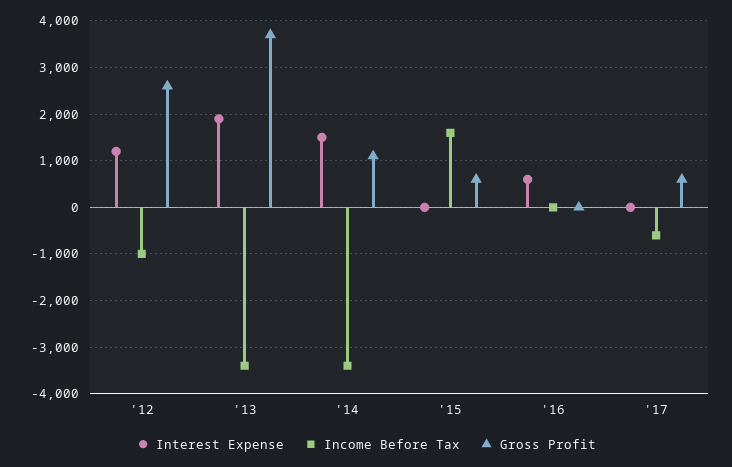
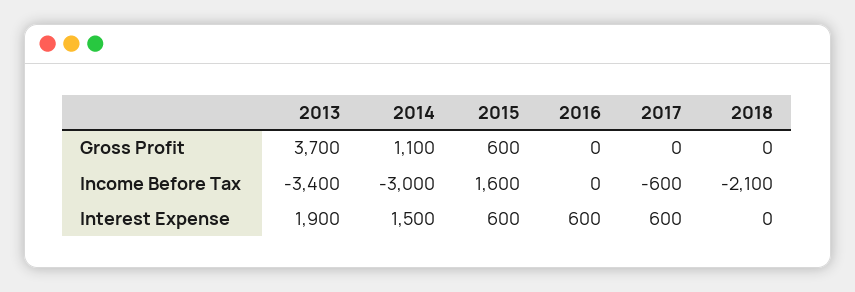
Interest Expense, '12: 1200 -> none
Income Before Tax, '12: -1000 -> none
Gross Profit, '12: 2600 -> none
Income Before Tax, '14: -3400 -> -3000
Interest Expense, '15: 0 -> 600
Interest Expense, '17: 0 -> 600
Gross Profit, '17: 600 -> 0
Gross Profit, 2018: none -> 0
Income Before Tax, 2018: none -> -2100
Interest Expense, 2018: none -> 0

